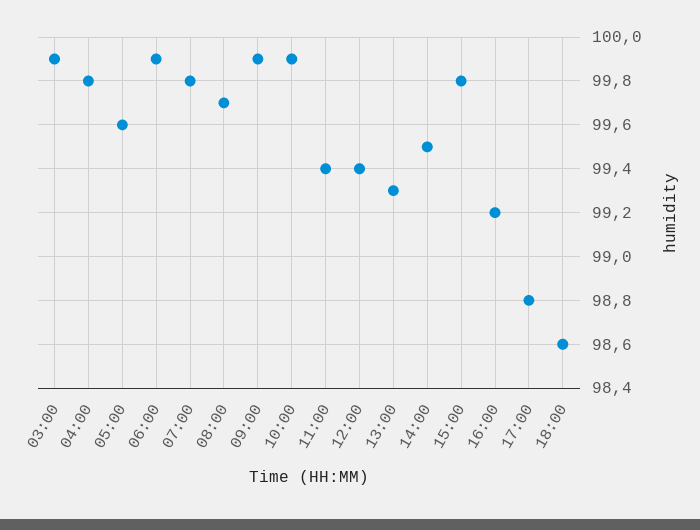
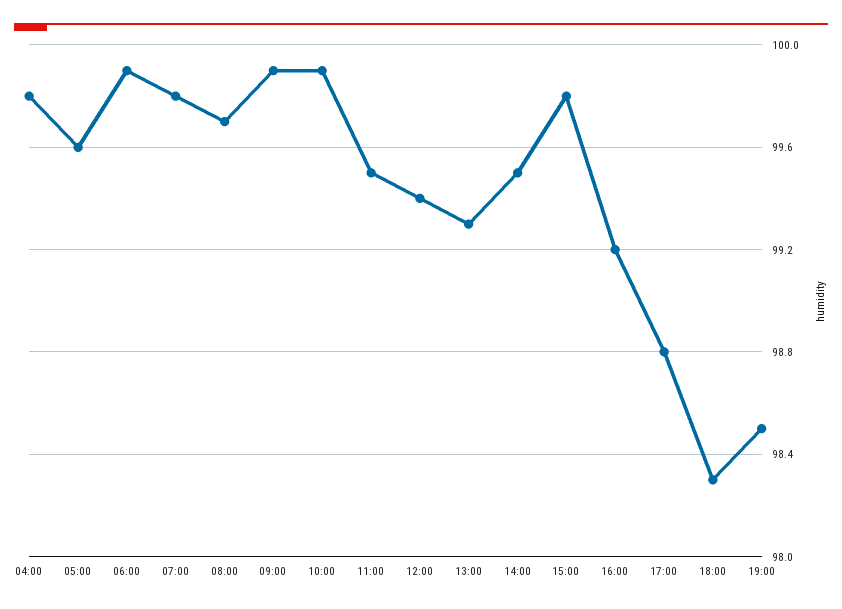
03:00: 99.9 -> none
11:00: 99.4 -> 99.5
18:00: 98.6 -> 98.3
19:00: none -> 98.5

